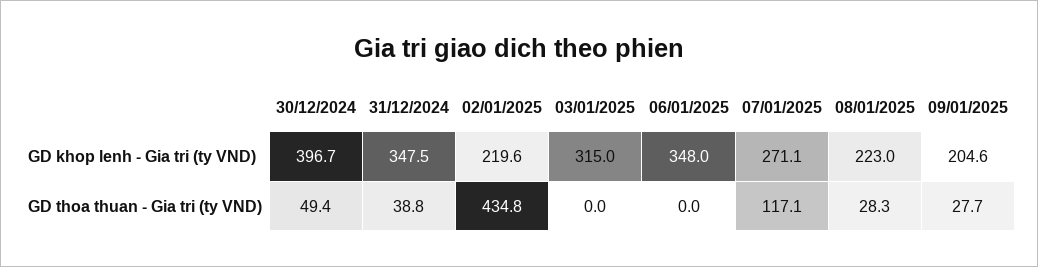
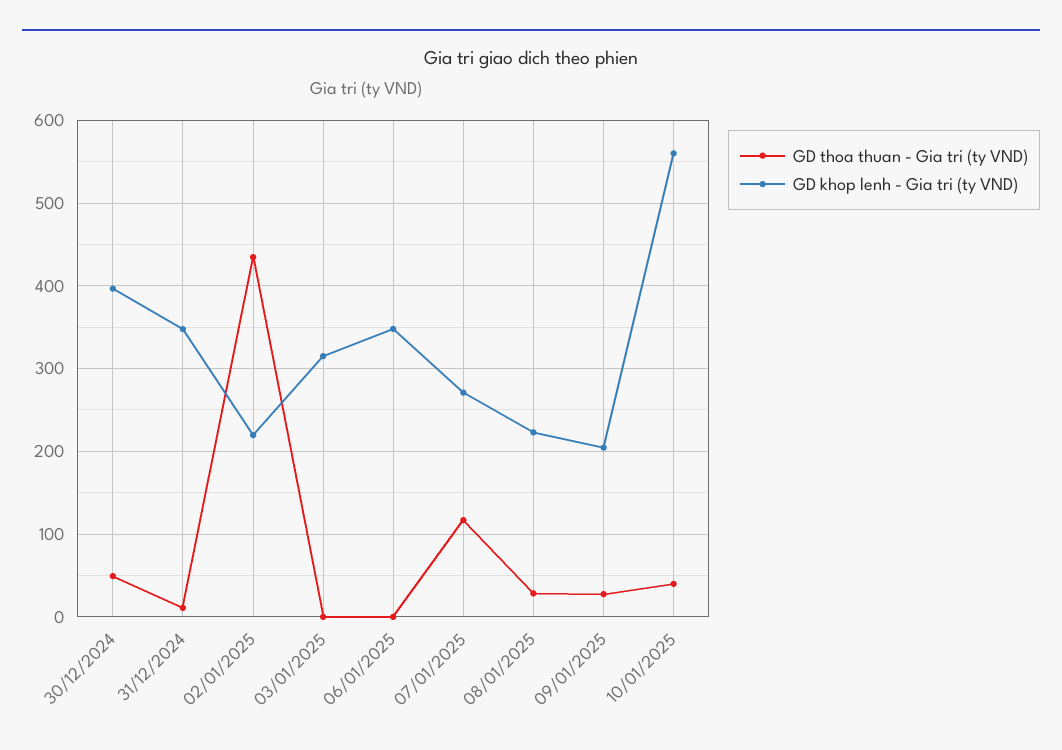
GD thoa thuan - Gia tri (ty VND), 31/12/2024: 38.8 -> 10
GD thoa thuan - Gia tri (ty VND), 10/01/2025: none -> 40
GD khop lenh - Gia tri (ty VND), 10/01/2025: none -> 560

